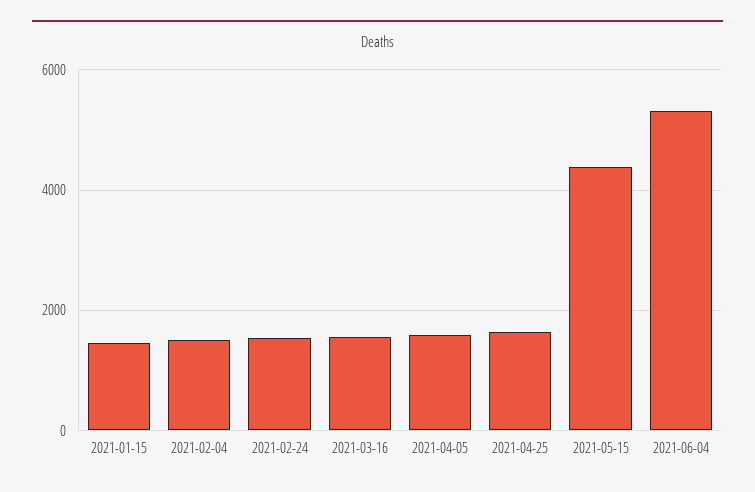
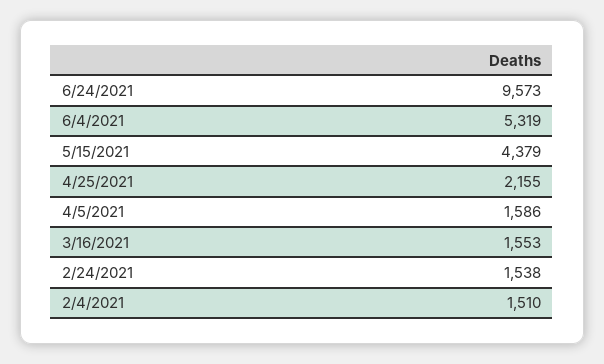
2021-01-15: 1400 -> none
2021-04-25: 1600 -> 2155
6/24/2021: none -> 9573

